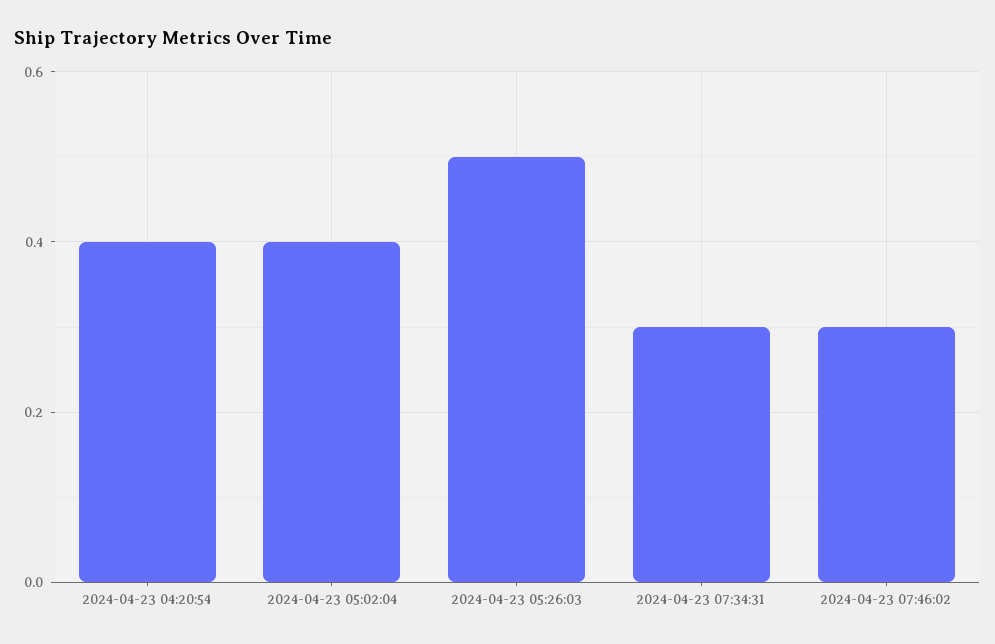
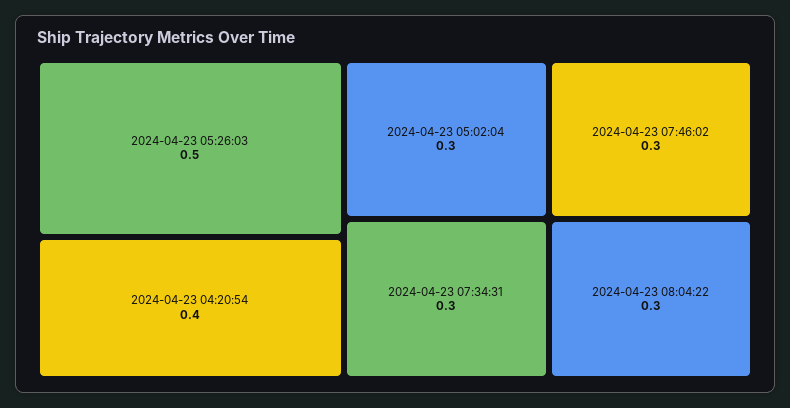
2024-04-23 05:02:04: 0.4 -> 0.3
2024-04-23 08:04:22: none -> 0.3

